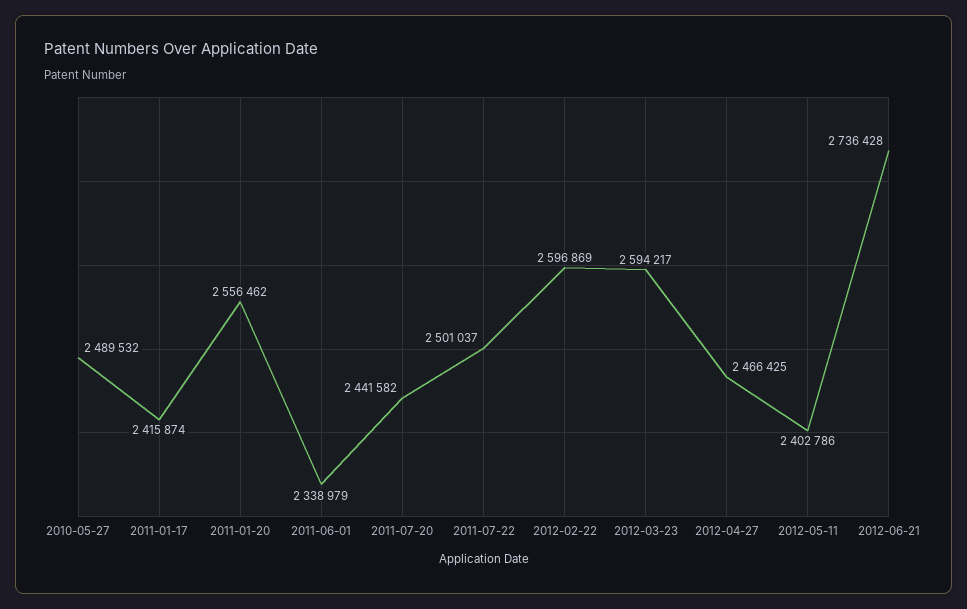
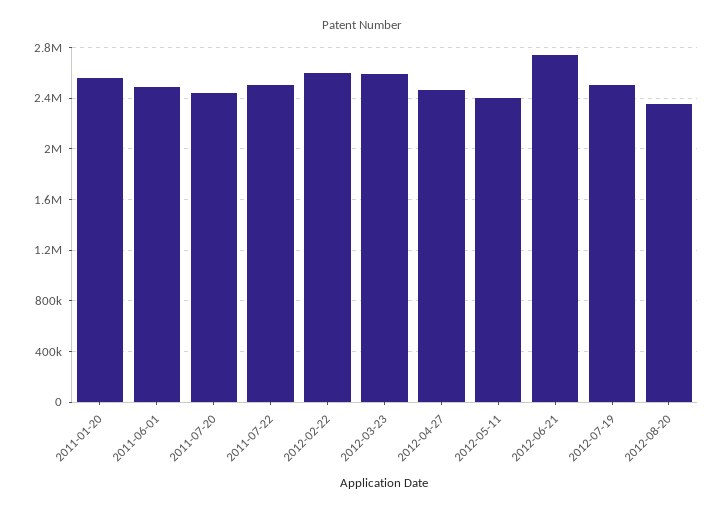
2010-05-27: 2489532 -> none
2011-01-17: 2415874 -> none
2011-06-01: 2338979 -> 2500000
2012-07-19: none -> 2500000
2012-08-20: none -> 2350000

